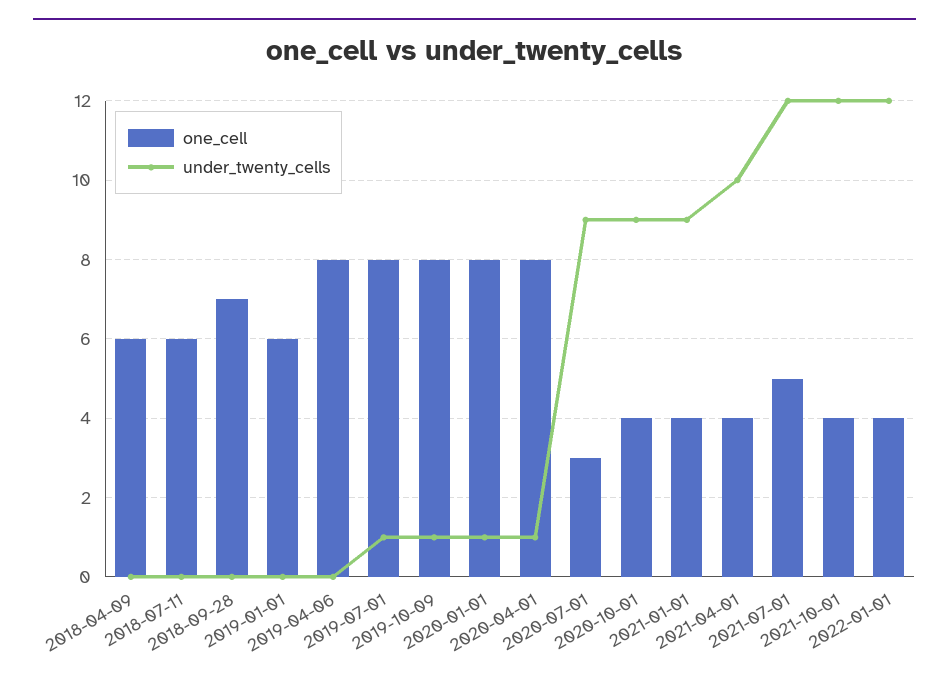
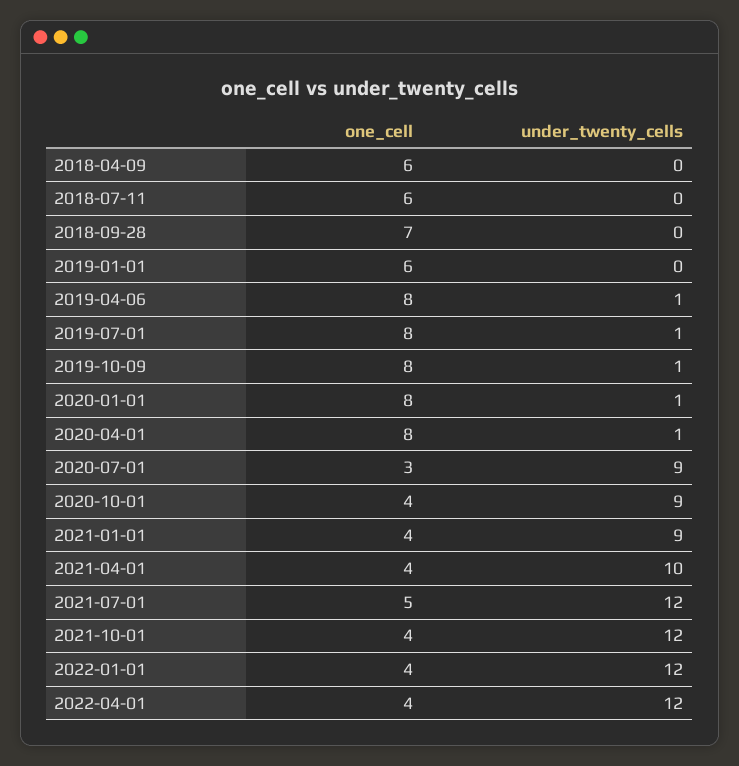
under_twenty_cells, 2019-04-06: 0 -> 1
one_cell, 2022-04-01: none -> 4
under_twenty_cells, 2022-04-01: none -> 12

